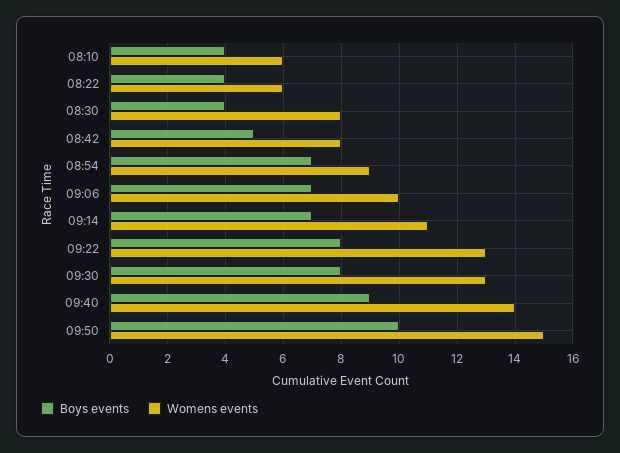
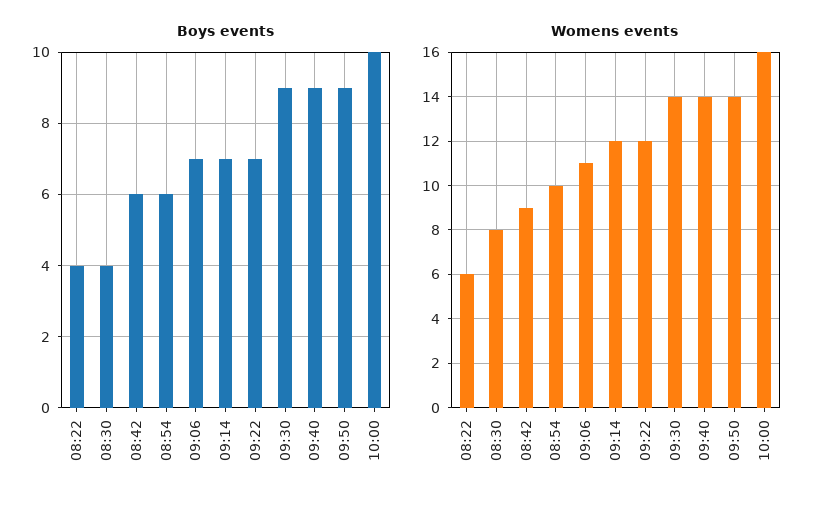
Boys events, 08:10: 4 -> none
Womens events, 08:10: 6 -> none
Boys events, 08:42: 5 -> 6
Womens events, 08:42: 8 -> 9
Boys events, 08:54: 7 -> 6
Womens events, 08:54: 9 -> 10
Womens events, 09:06: 10 -> 11
Womens events, 09:14: 11 -> 12
Boys events, 09:22: 8 -> 7
Womens events, 09:22: 13 -> 12
Boys events, 09:30: 8 -> 9
Womens events, 09:30: 13 -> 14
Boys events, 09:50: 10 -> 9
Womens events, 09:50: 15 -> 14
Boys events, 10:00: none -> 10
Womens events, 10:00: none -> 16

